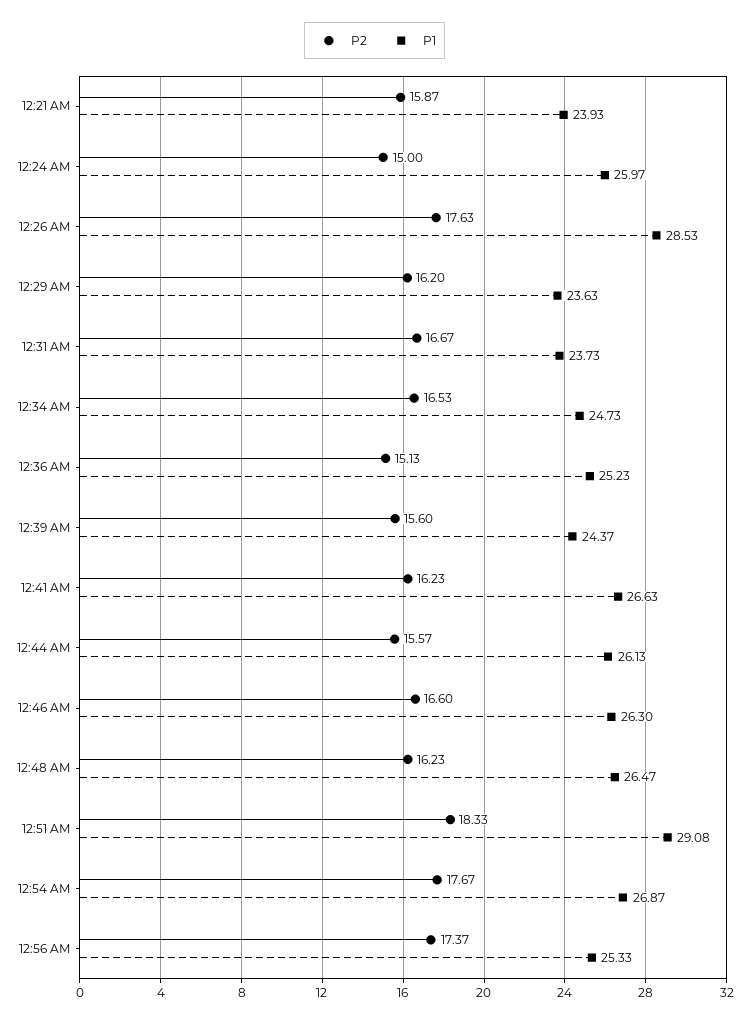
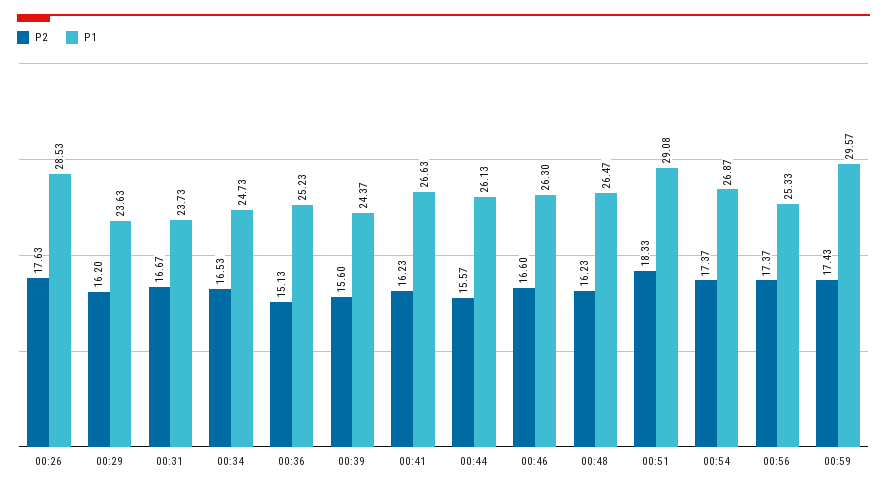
P2, 12:21 AM: 15.87 -> none
P1, 12:21 AM: 23.93 -> none
P2, 12:24 AM: 15 -> none
P1, 12:24 AM: 25.97 -> none
P2, 12:54 AM: 17.67 -> 17.37
P2, 00:59: none -> 17.43
P1, 00:59: none -> 29.57

